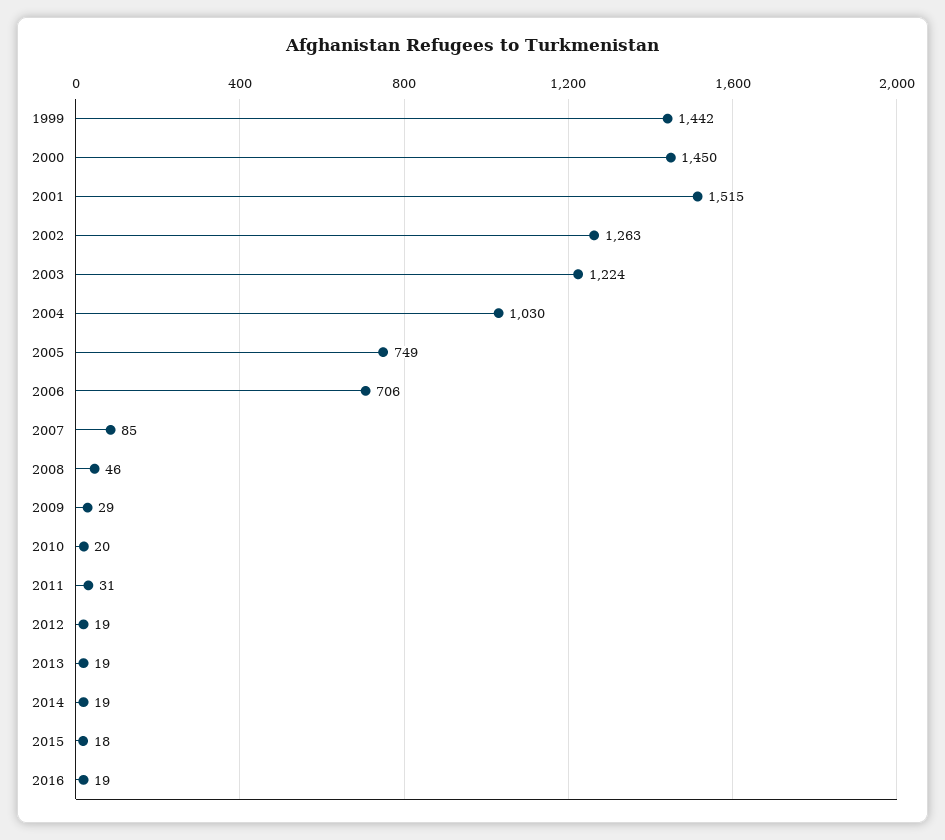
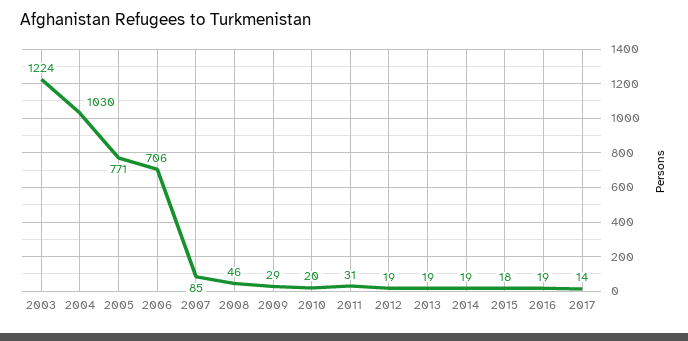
1999: 1442 -> none
2000: 1450 -> none
2001: 1515 -> none
2002: 1263 -> none
2005: 749 -> 771
2017: none -> 14

